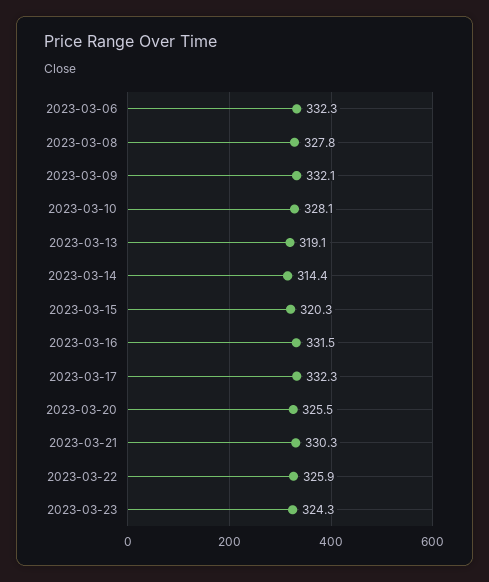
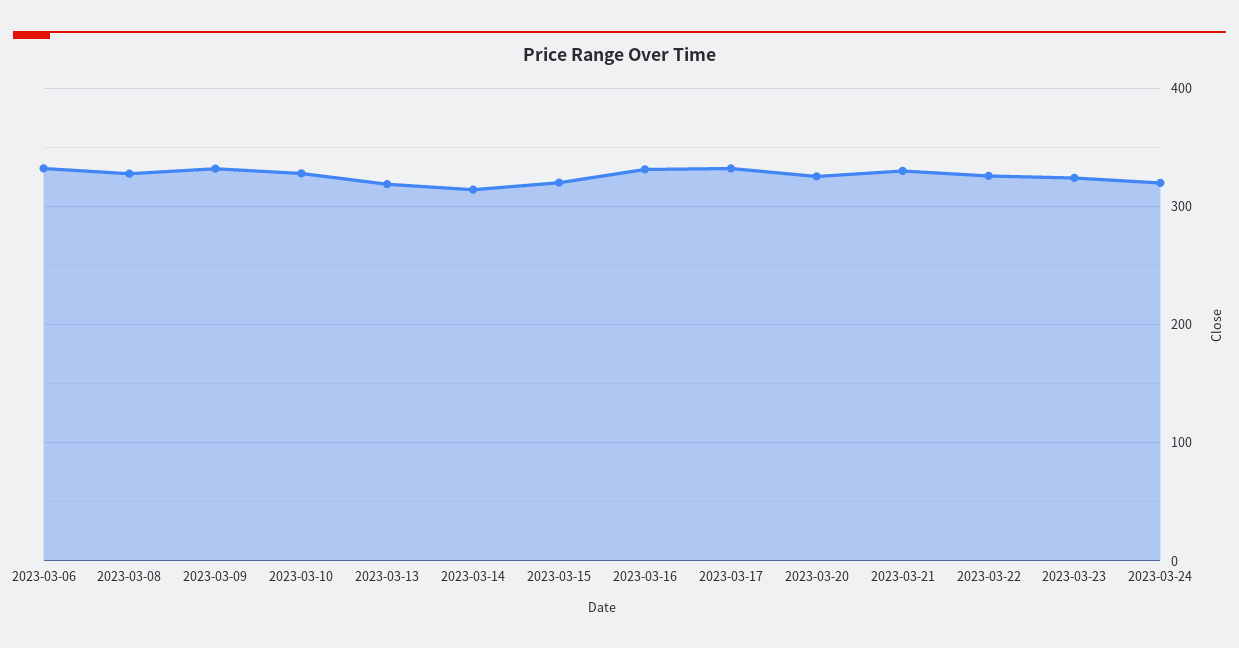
2023-03-24: none -> 320

